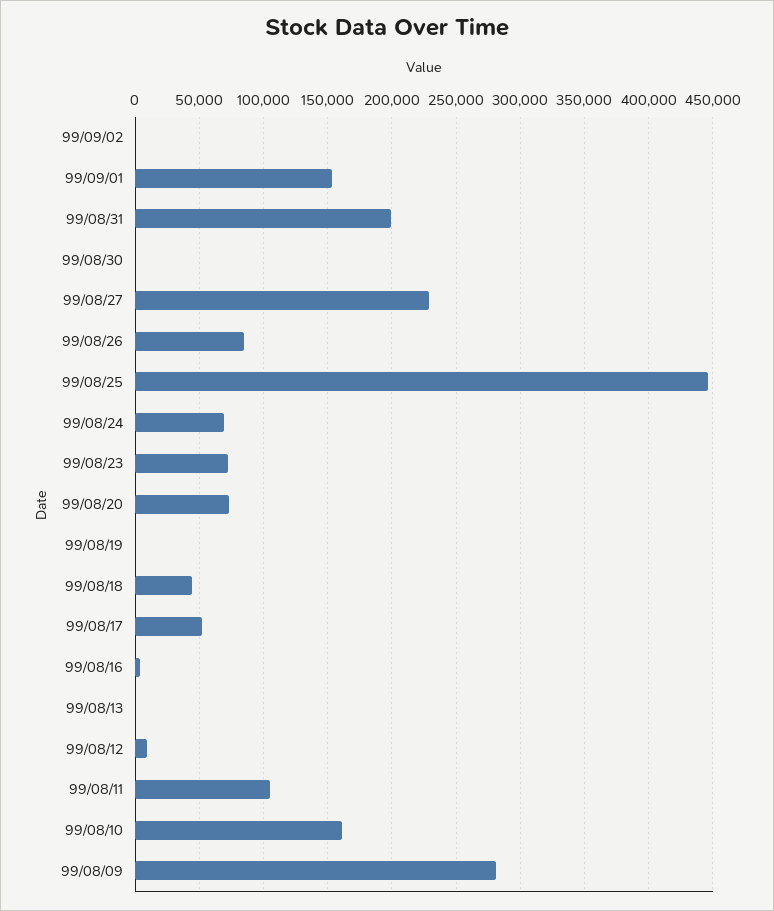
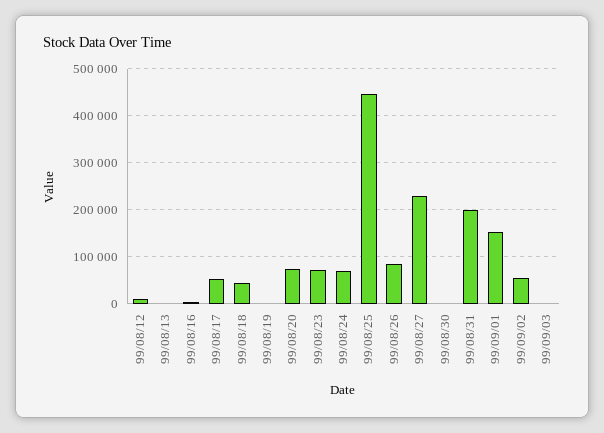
99/09/02: 0 -> 60000
99/08/11: 105000 -> none
99/08/10: 160000 -> none
99/08/09: 280000 -> none
99/09/03: none -> 0

